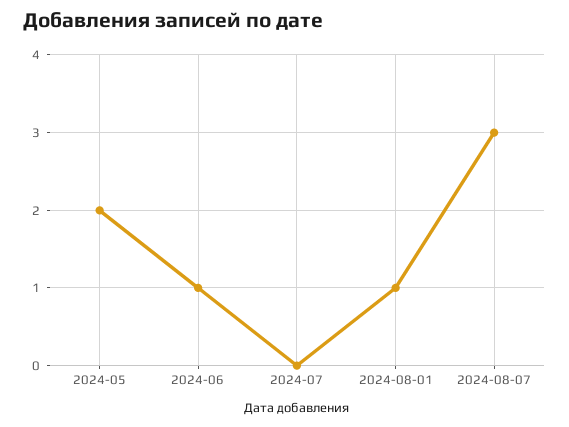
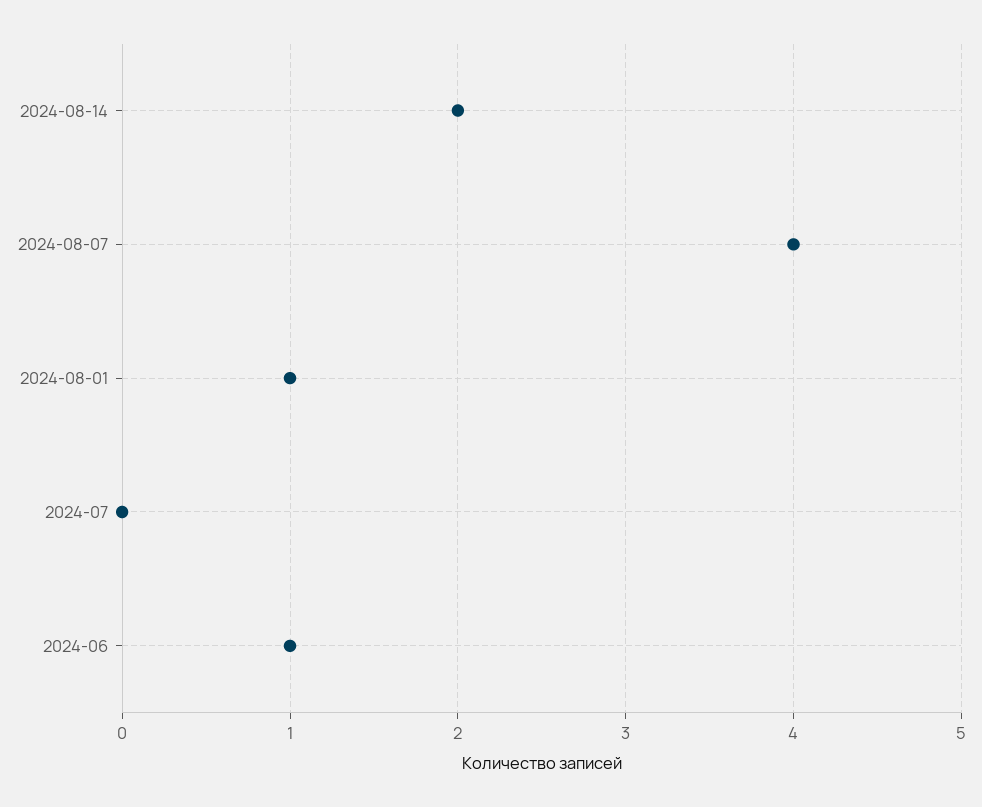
2024-05: 2 -> none
2024-08-07: 3 -> 4
2024-08-14: none -> 2

